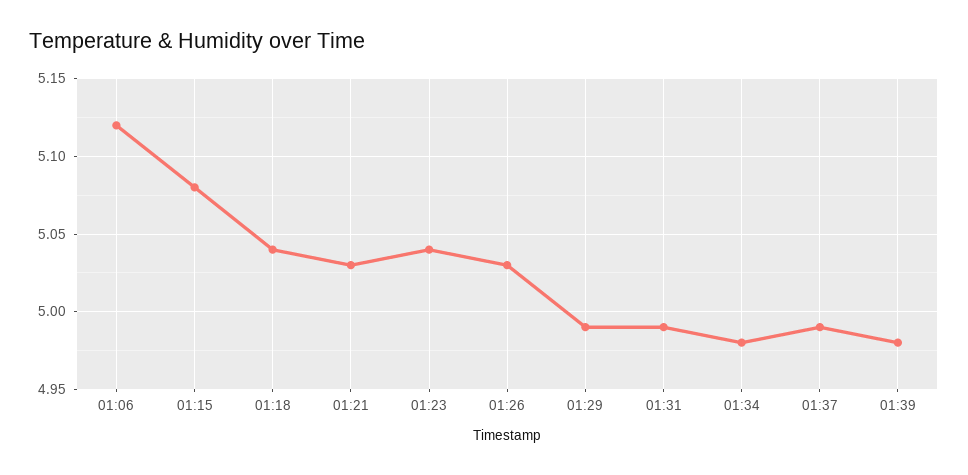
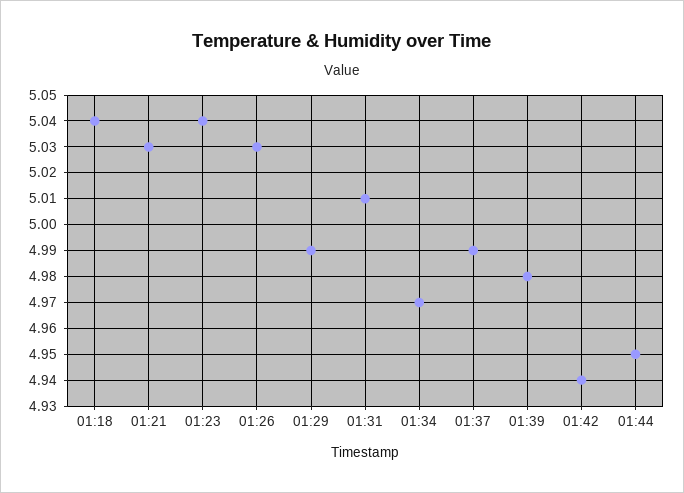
01:06: 5.12 -> none
01:15: 5.08 -> none
01:31: 4.99 -> 5.01
01:34: 4.98 -> 4.97
01:42: none -> 4.94
01:44: none -> 4.95

